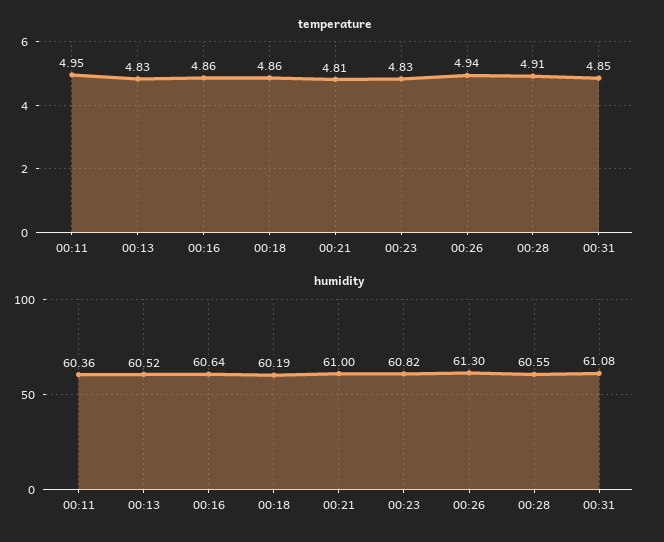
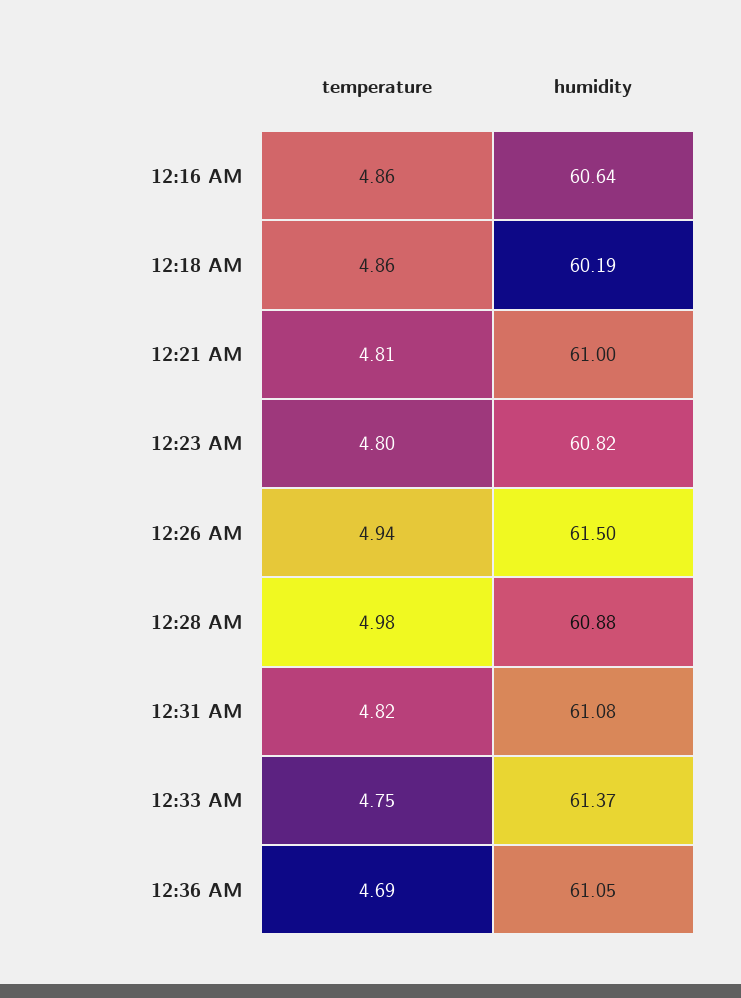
temperature, 00:11: 4.95 -> none
temperature, 00:13: 4.83 -> none
temperature, 00:23: 4.83 -> 4.8
temperature, 00:28: 4.91 -> 4.98
temperature, 00:31: 4.85 -> 4.82
humidity, 00:11: 60.36 -> none
humidity, 00:13: 60.52 -> none
humidity, 00:26: 61.3 -> 61.5
humidity, 00:28: 60.55 -> 60.88
temperature, 12:33 AM: none -> 4.75
humidity, 12:33 AM: none -> 61.37
temperature, 12:36 AM: none -> 4.69
humidity, 12:36 AM: none -> 61.05

